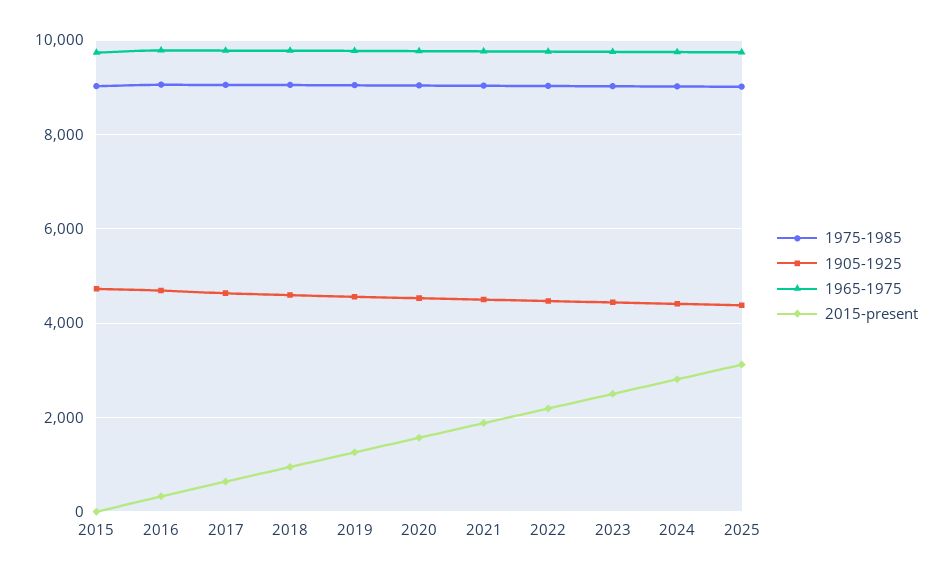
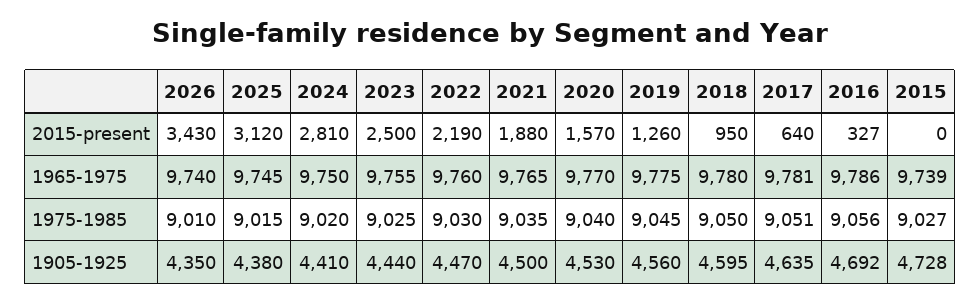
2015-present, 2026: none -> 3430
1965-1975, 2026: none -> 9740
1975-1985, 2026: none -> 9010
1905-1925, 2026: none -> 4350

